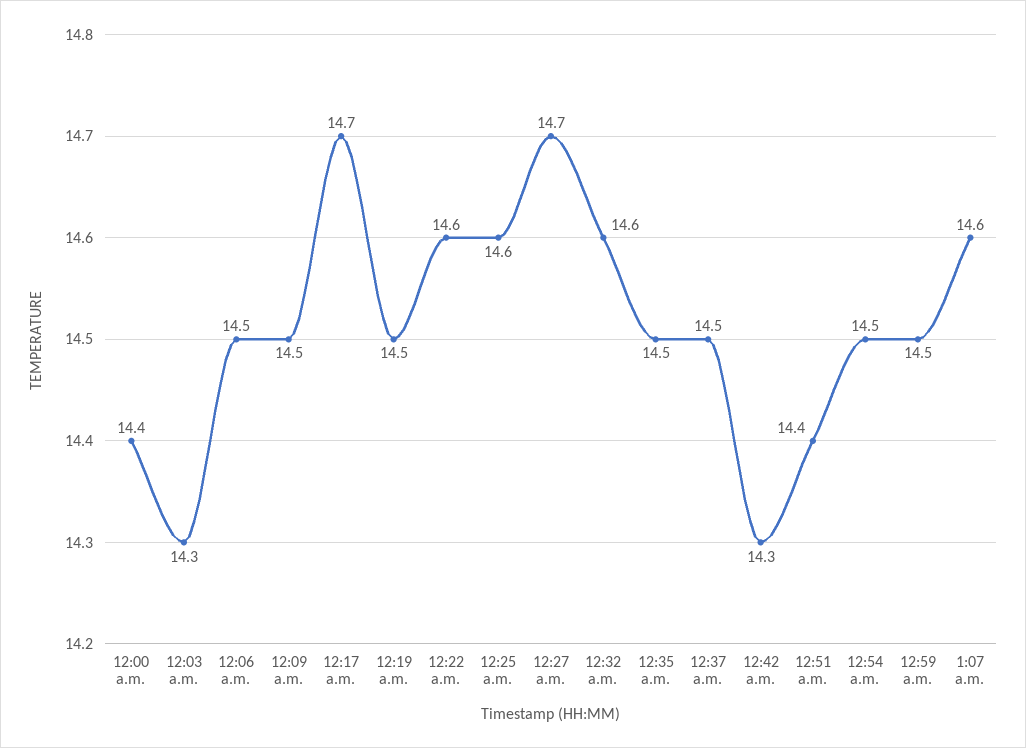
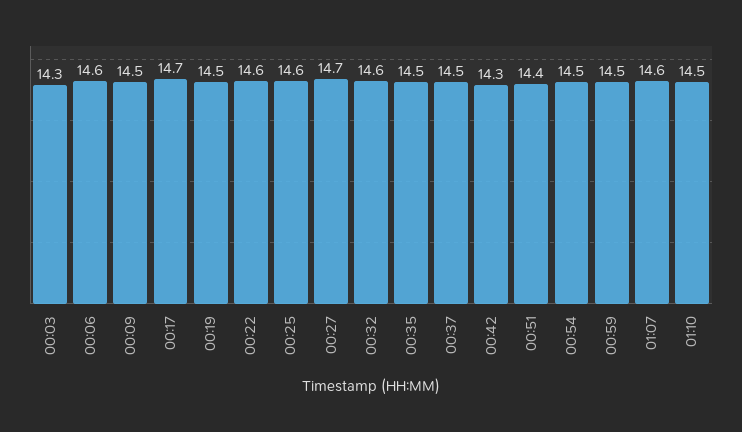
12:00 a.m.: 14.4 -> none
12:06 a.m.: 14.5 -> 14.6
01:10: none -> 14.5

